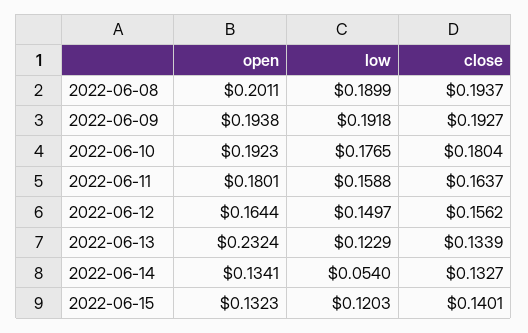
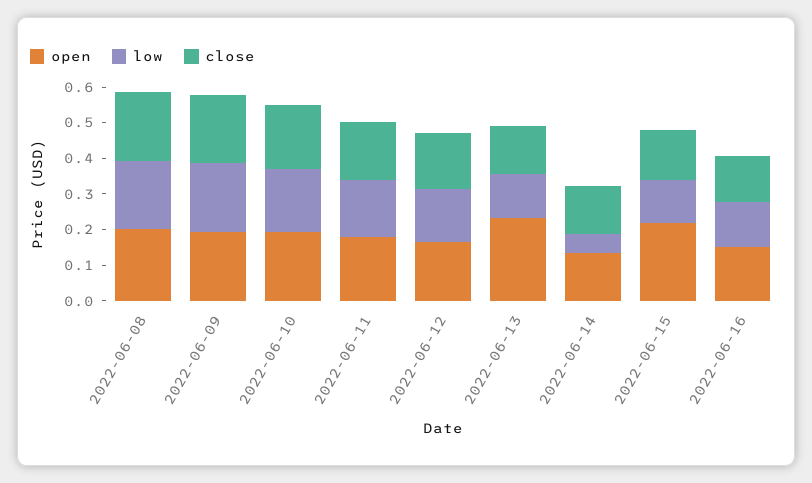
open, 2022-06-15: 0.1323 -> 0.225
open, 2022-06-16: none -> 0.15
low, 2022-06-16: none -> 0.125
close, 2022-06-16: none -> 0.125

